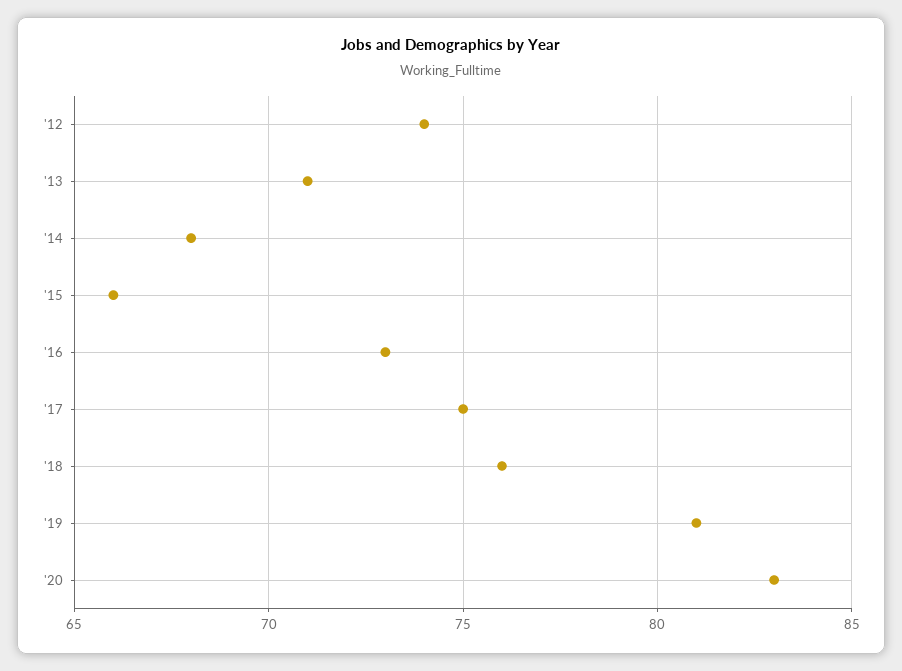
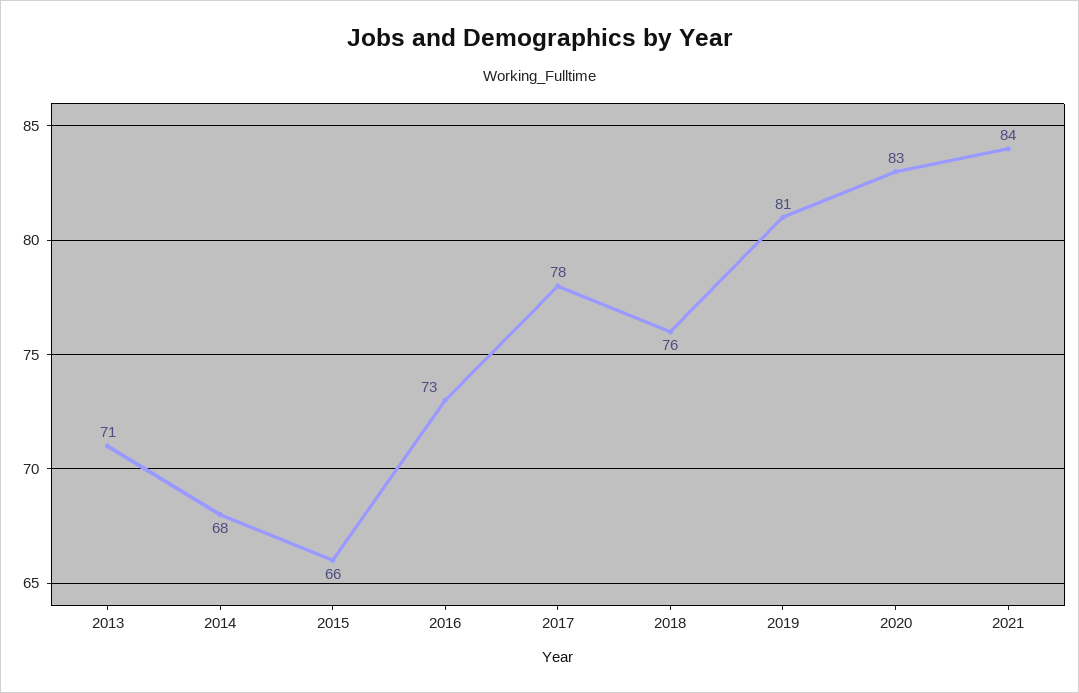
'12: 74 -> none
'17: 75 -> 78
2021: none -> 84

